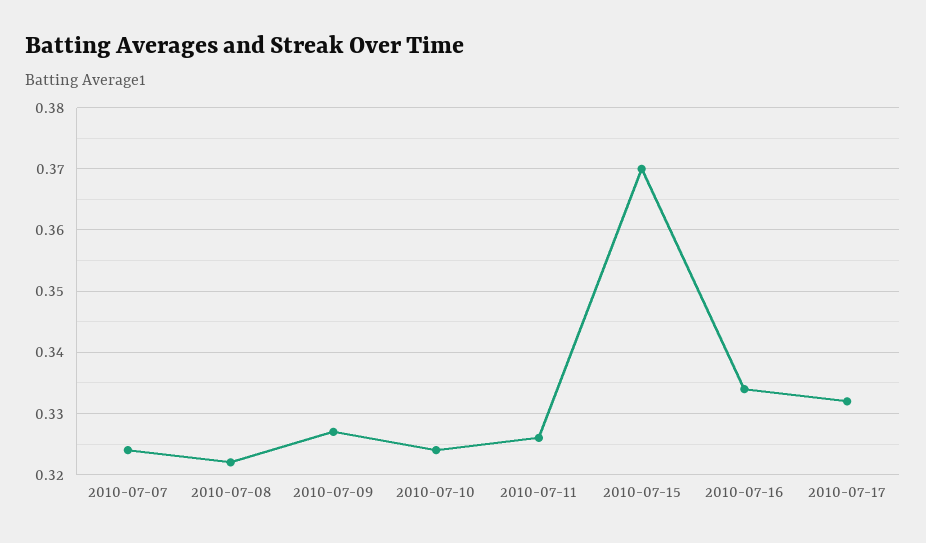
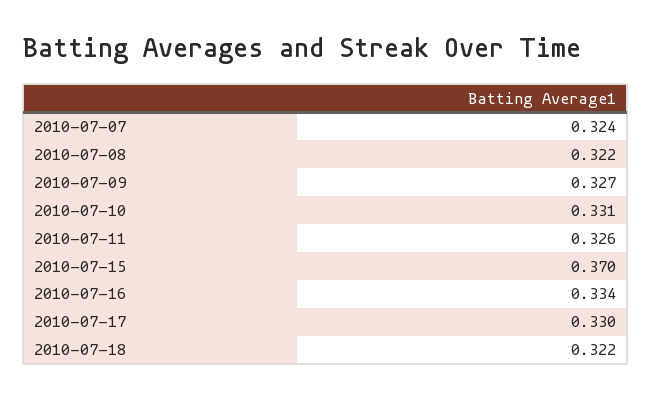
2010-07-10: 0.324 -> 0.331
2010-07-17: 0.332 -> 0.33
2010-07-18: none -> 0.322

